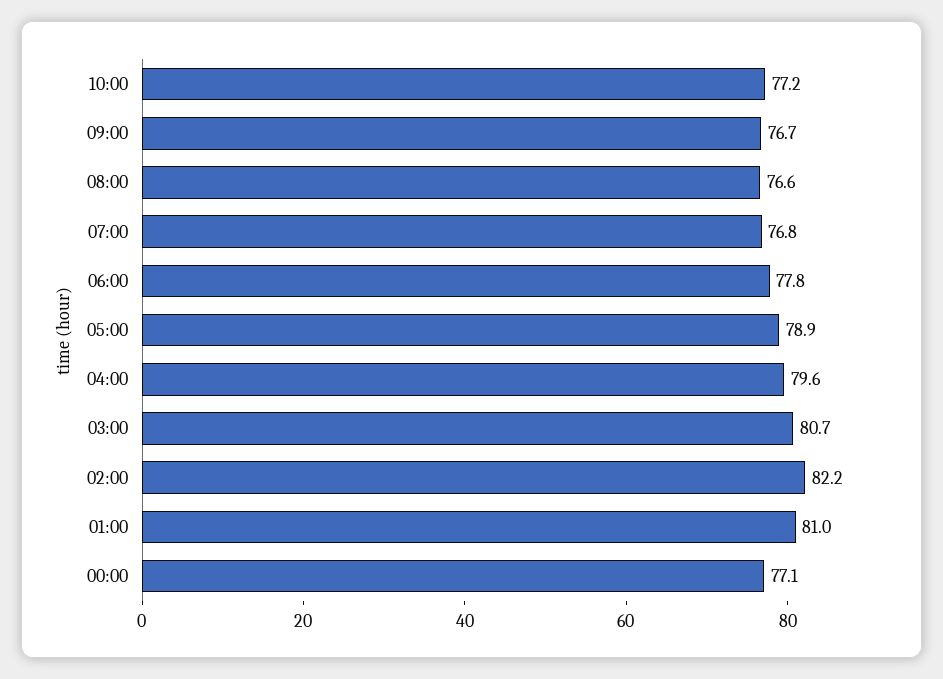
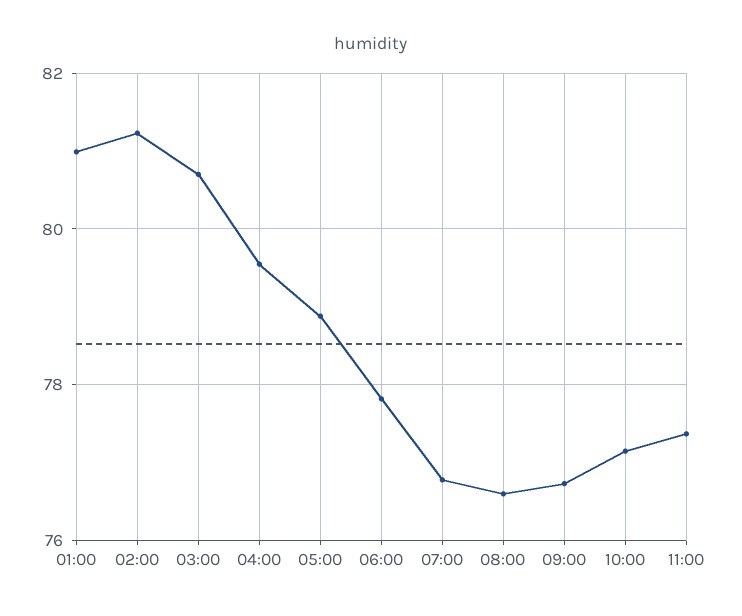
02:00: 82.2 -> 81.2
00:00: 77.1 -> none
11:00: none -> 77.4

